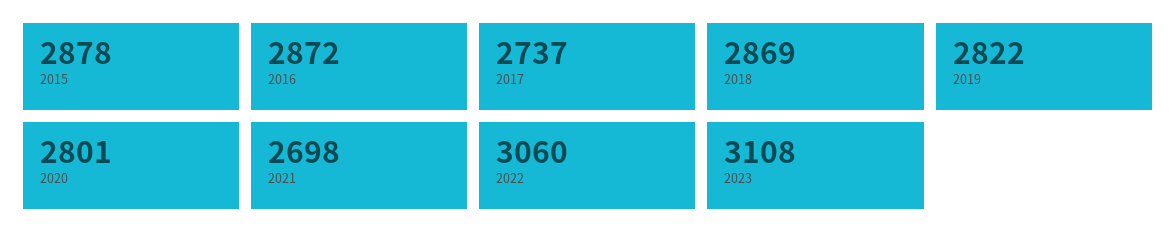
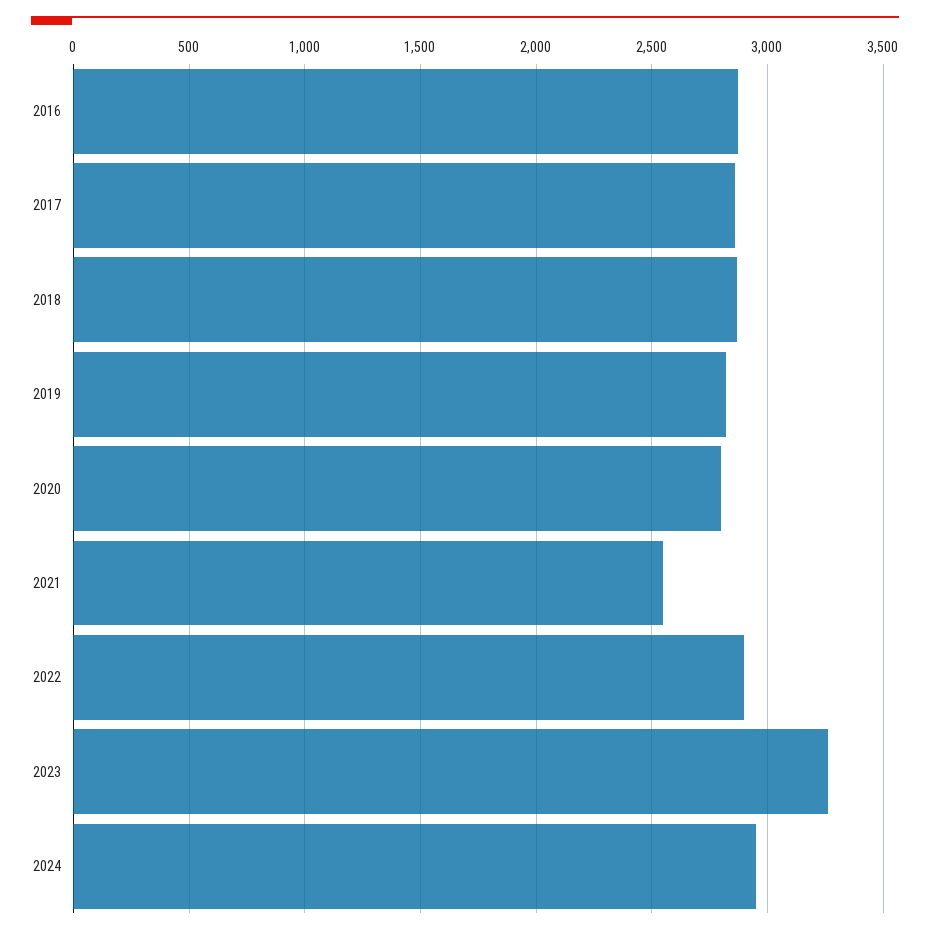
2015: 2878 -> none
2017: 2737 -> 2850
2021: 2698 -> 2550
2022: 3060 -> 2900
2023: 3108 -> 3250
2024: none -> 2950

